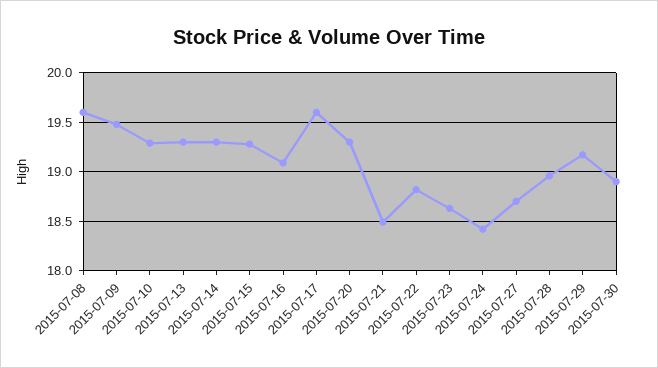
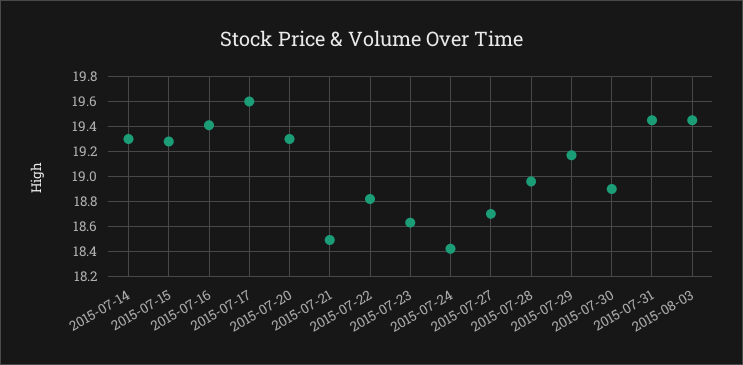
2015-07-08: 19.6 -> none
2015-07-09: 19.5 -> none
2015-07-10: 19.3 -> none
2015-07-13: 19.3 -> none
2015-07-16: 19.1 -> 19.4
2015-07-31: none -> 19.45
2015-08-03: none -> 19.45

